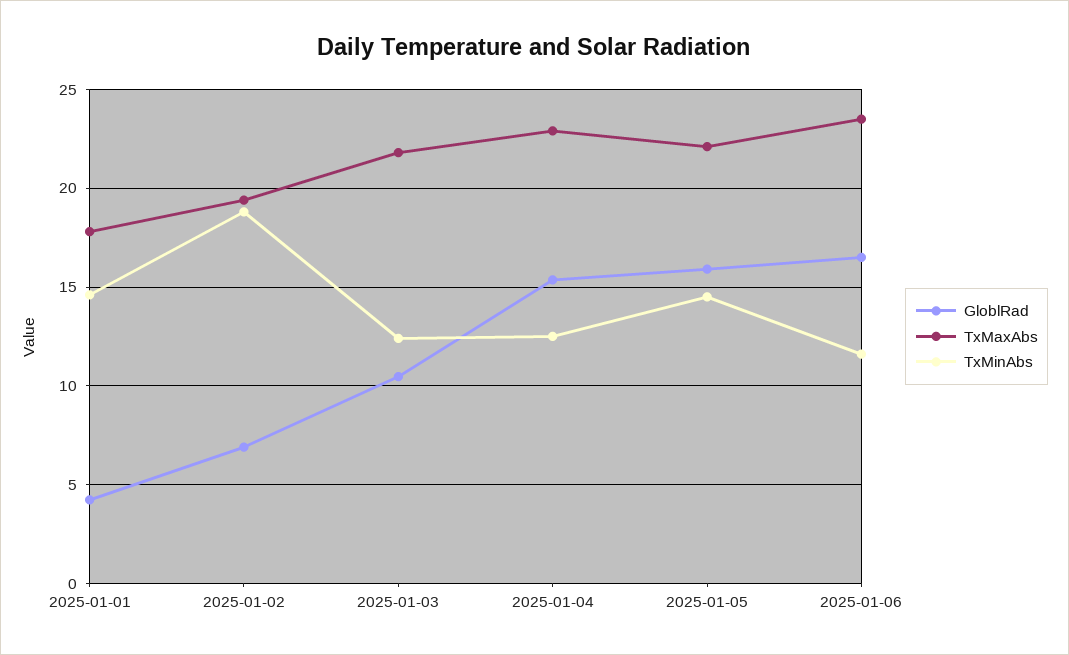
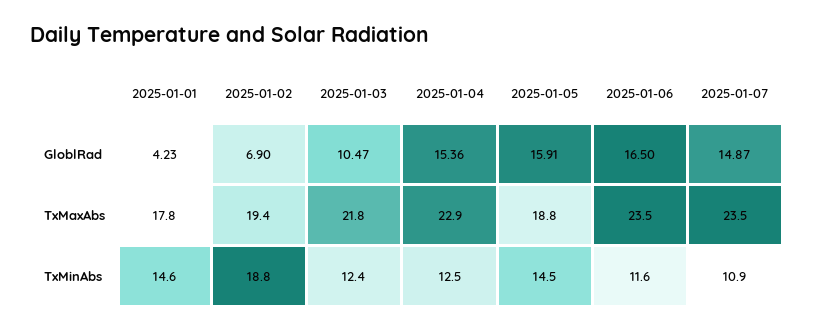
TxMaxAbs, 2025-01-05: 22 -> 18.8
GloblRad, 2025-01-07: none -> 14.87
TxMaxAbs, 2025-01-07: none -> 23.5
TxMinAbs, 2025-01-07: none -> 10.9

